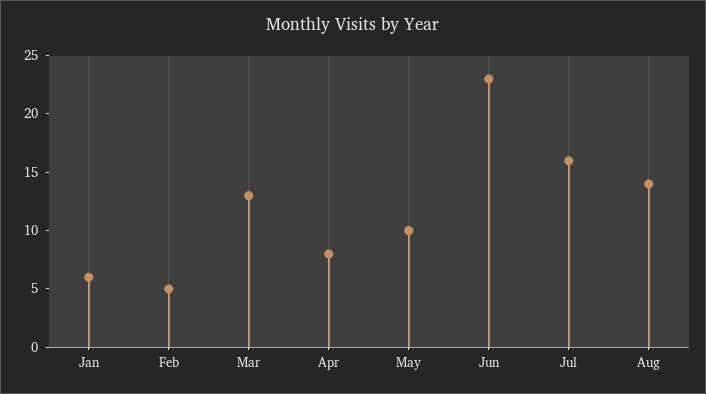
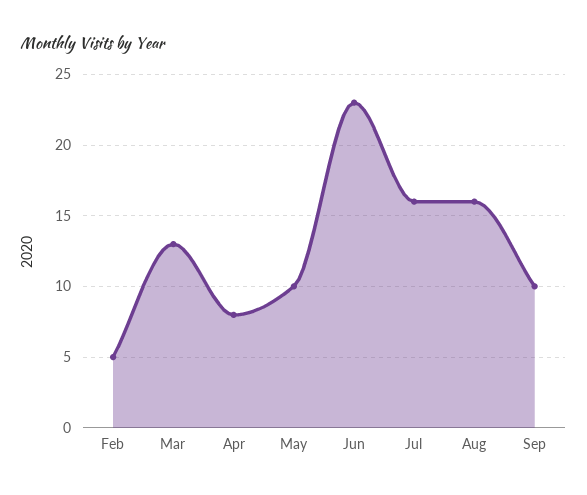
Jan: 6 -> none
Aug: 14 -> 16
Sep: none -> 10

